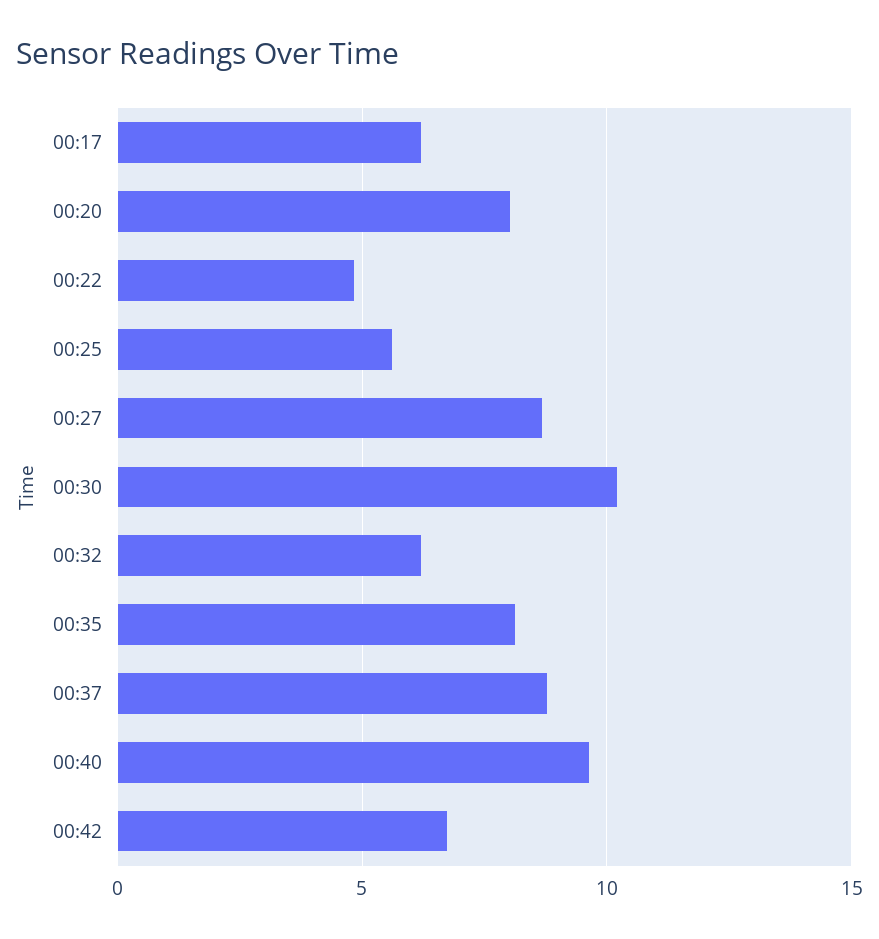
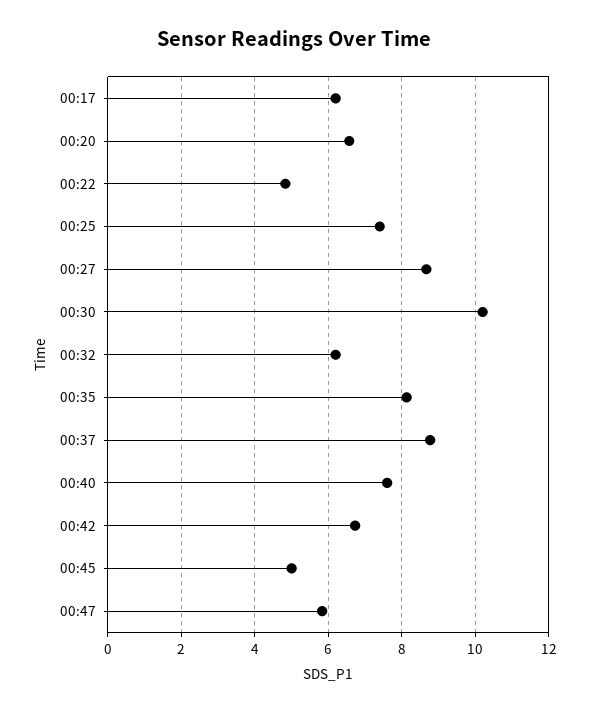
00:20: 8 -> 6.6
00:25: 5.5 -> 7.4
00:40: 9.5 -> 7.6
00:45: none -> 5
00:47: none -> 5.8

